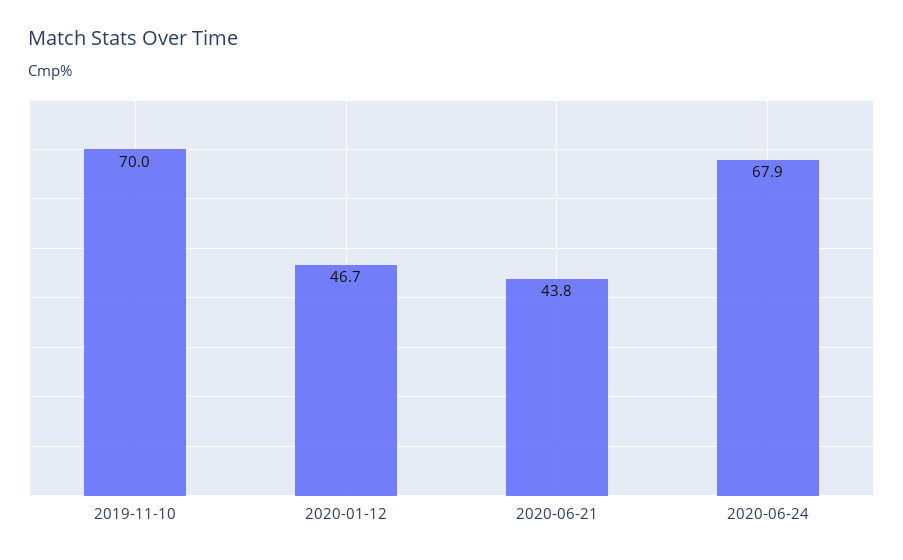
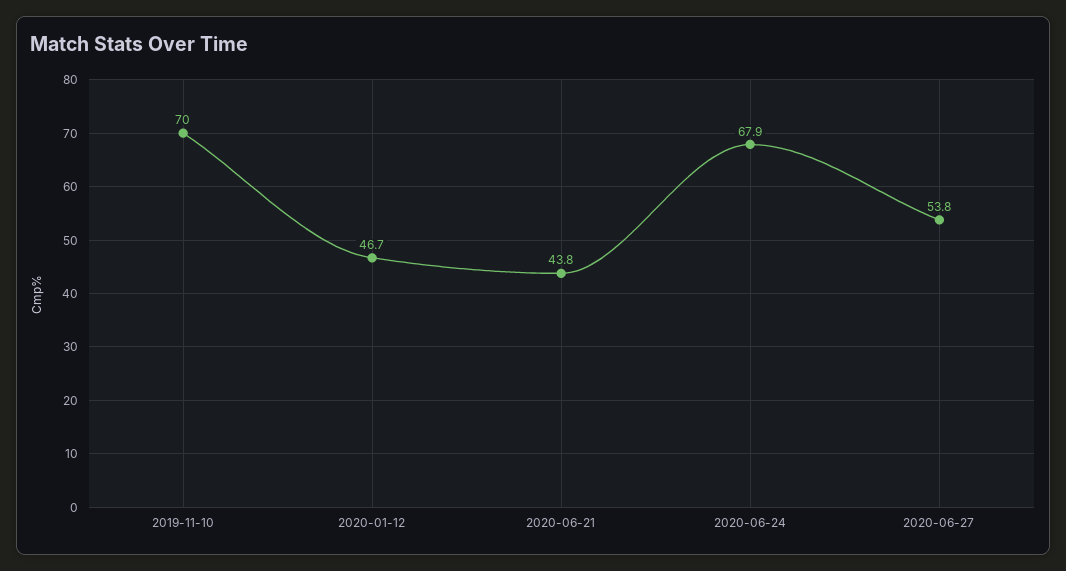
2020-06-27: none -> 53.8

